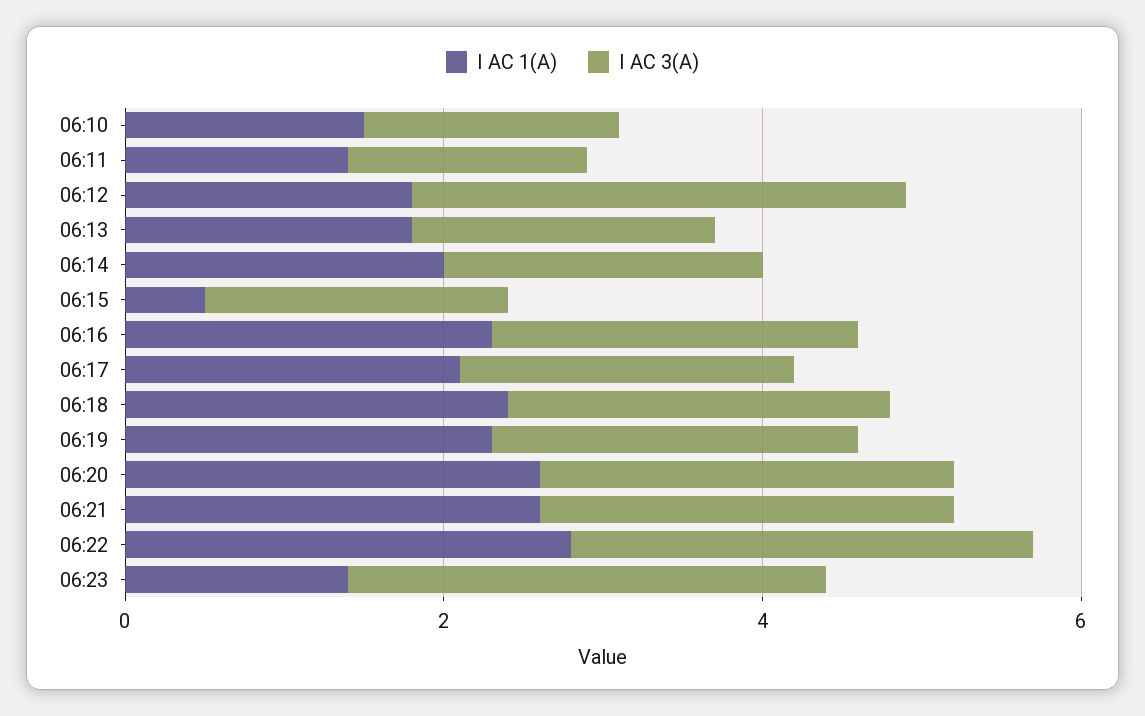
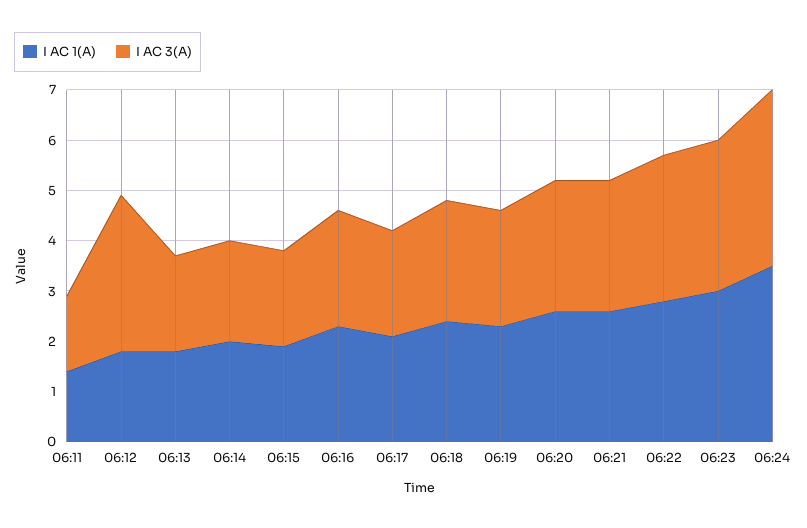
I AC 1(A), 06:10: 1.5 -> none
I AC 3(A), 06:10: 1.5 -> none
I AC 1(A), 06:15: 0.5 -> 2
I AC 1(A), 06:23: 1.5 -> 3
I AC 1(A), 06:24: none -> 3.5
I AC 3(A), 06:24: none -> 3.5

